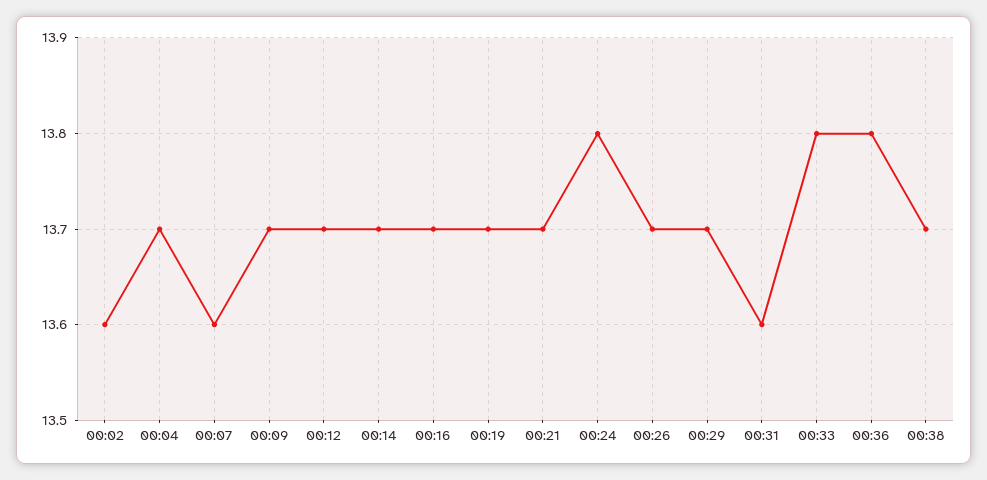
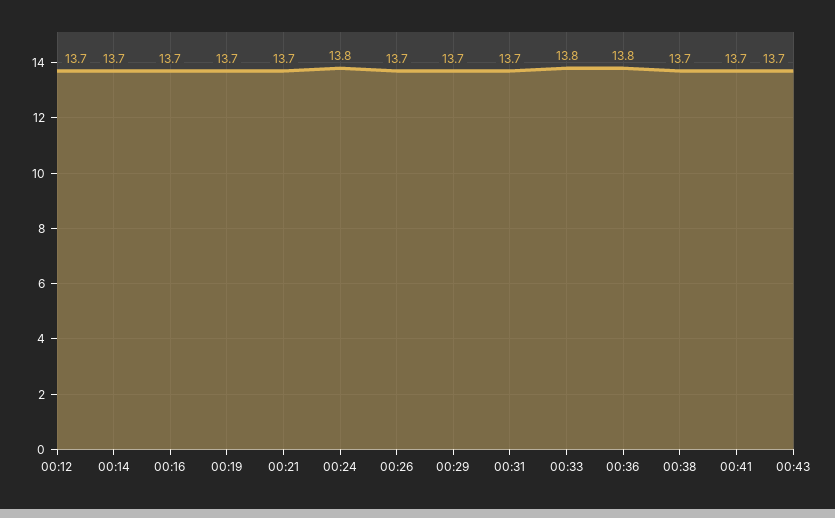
00:02: 13.6 -> none
00:04: 13.7 -> none
00:07: 13.6 -> none
00:09: 13.7 -> none
00:31: 13.6 -> 13.7
00:41: none -> 13.7
00:43: none -> 13.7

